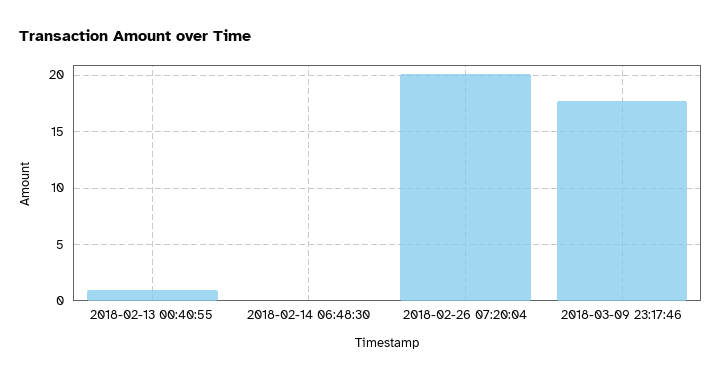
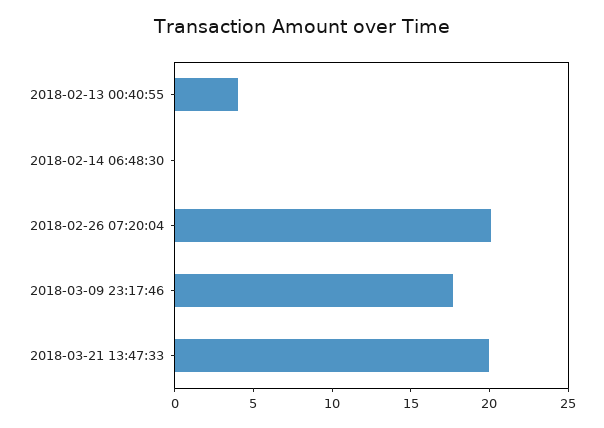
2018-02-13 00:40:55: 1 -> 4
2018-03-21 13:47:33: none -> 20

